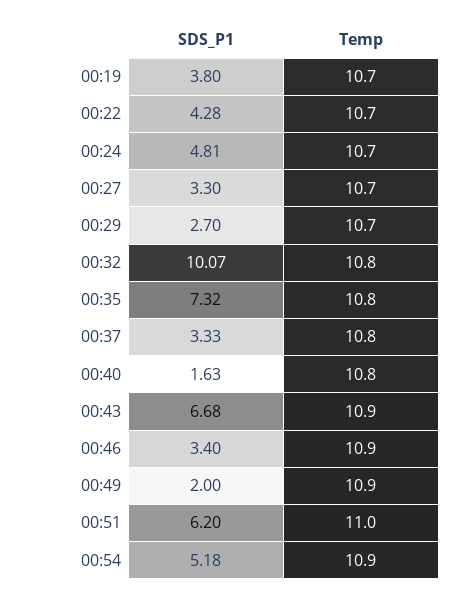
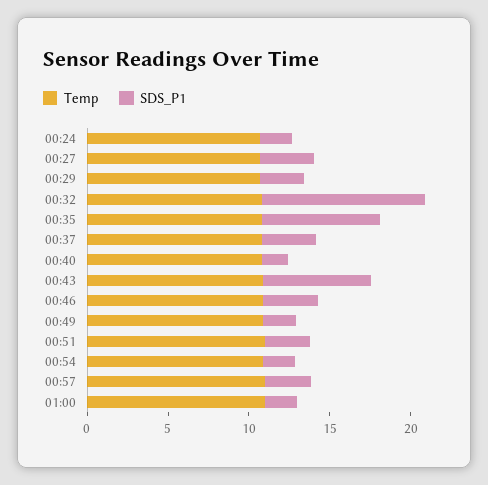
SDS_P1, 00:19: 3.8 -> none
Temp, 00:19: 10.7 -> none
SDS_P1, 00:22: 4.28 -> none
Temp, 00:22: 10.7 -> none
SDS_P1, 00:24: 4.81 -> 2
SDS_P1, 00:51: 6.2 -> 3
SDS_P1, 00:54: 5.18 -> 2
Temp, 00:57: none -> 11
SDS_P1, 00:57: none -> 3
Temp, 01:00: none -> 11
SDS_P1, 01:00: none -> 2

